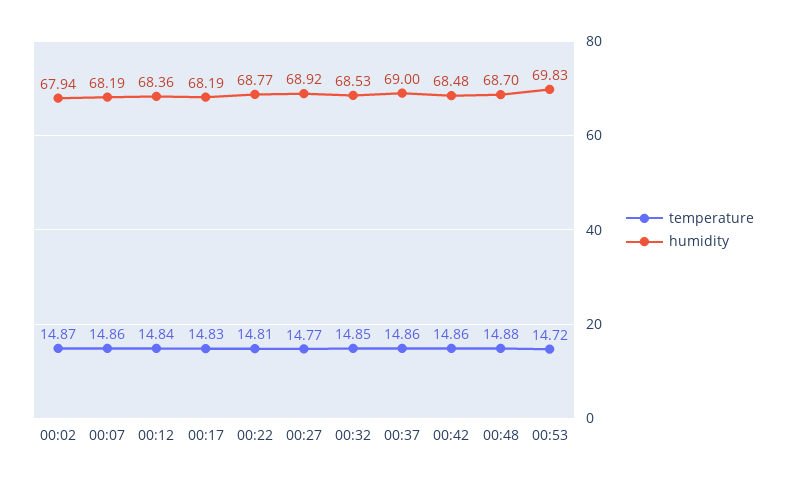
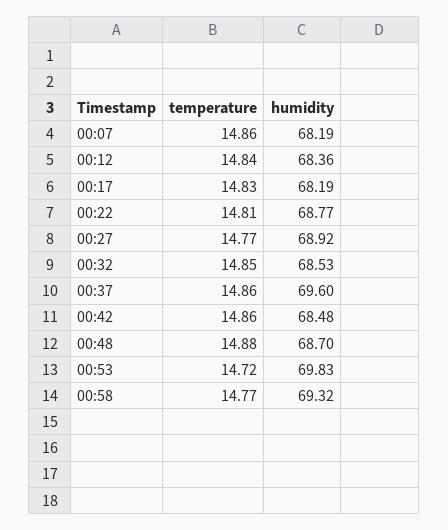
temperature, 00:02: 14.87 -> none
humidity, 00:02: 67.94 -> none
humidity, 00:37: 69 -> 69.6
temperature, 00:58: none -> 14.77
humidity, 00:58: none -> 69.32

